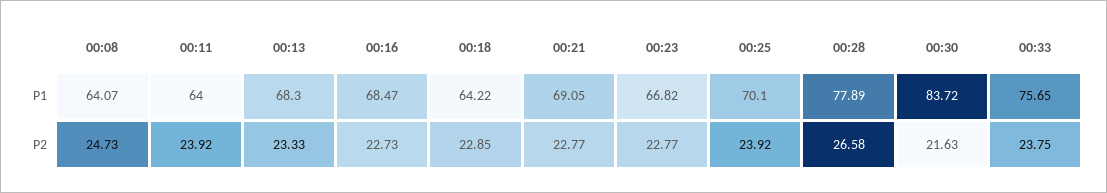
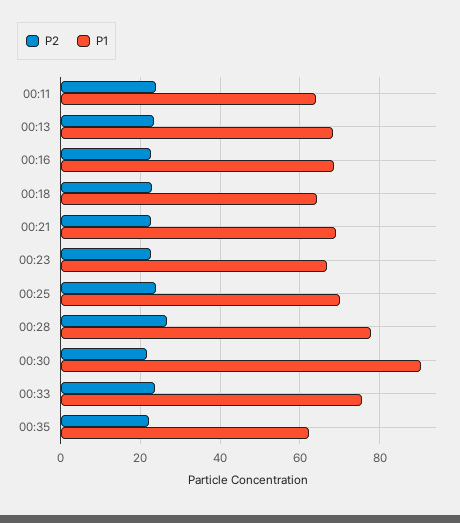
P1, 00:08: 64.07 -> none
P1, 00:30: 83.72 -> 90
P2, 00:08: 24.73 -> none
P2, 00:35: none -> 22
P1, 00:35: none -> 62

